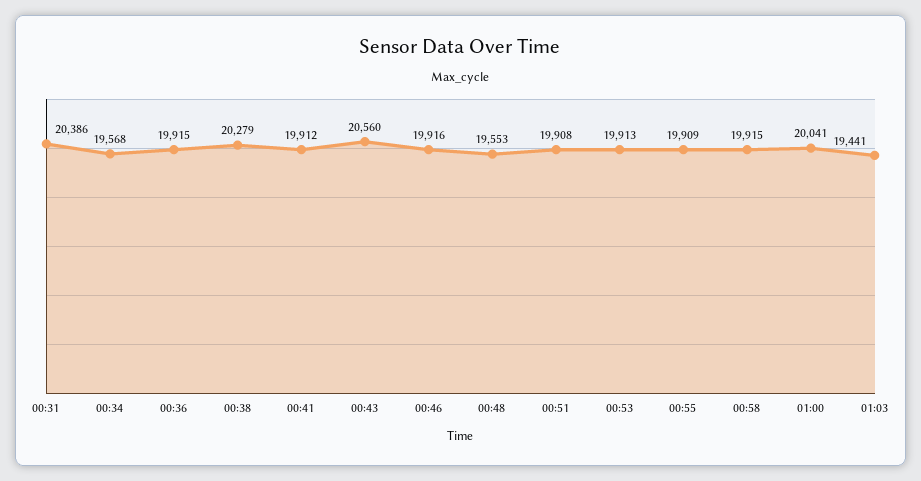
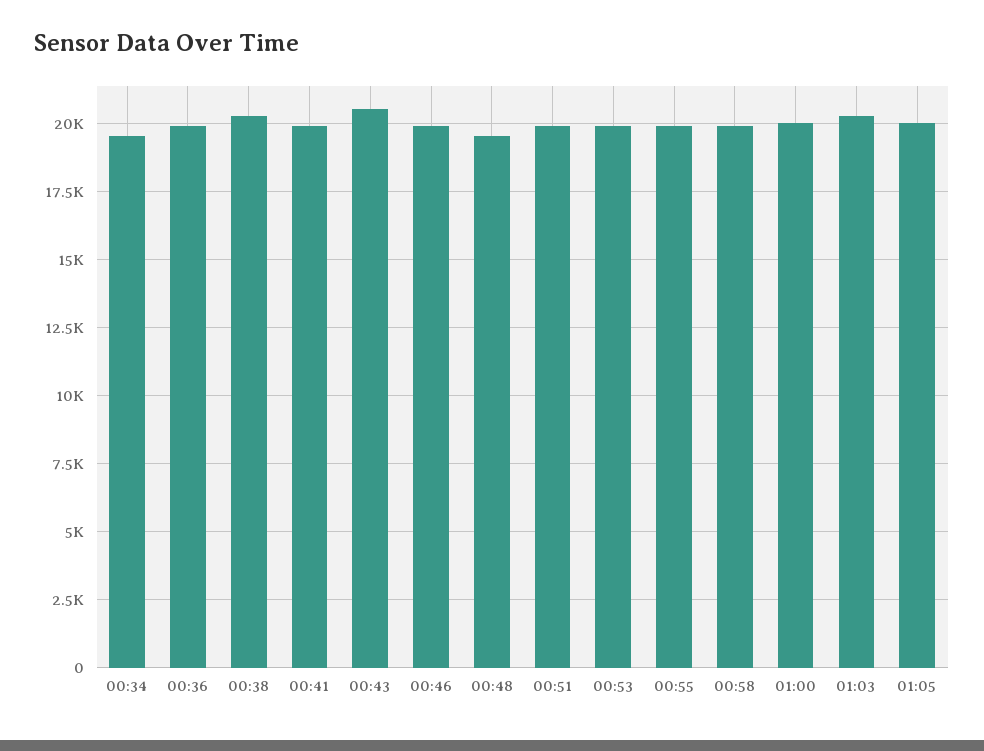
00:31: 20386 -> none
01:03: 19441 -> 20250
01:05: none -> 20000

